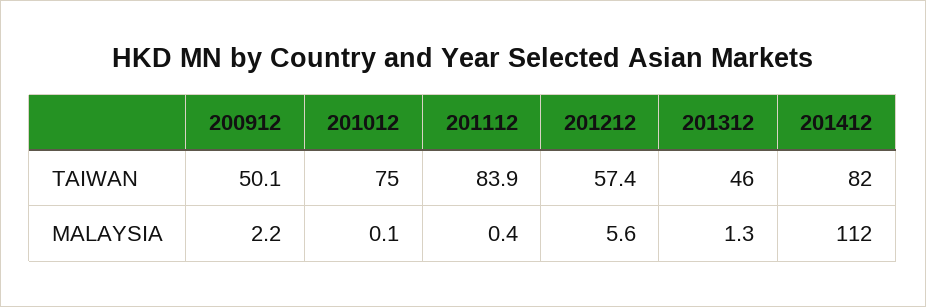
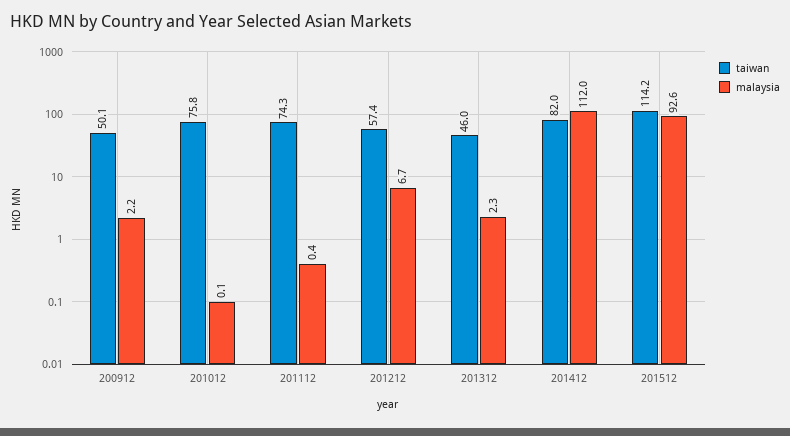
TAIWAN, 201012: 75 -> 75.8
TAIWAN, 201112: 83.9 -> 74.3
MALAYSIA, 201212: 5.6 -> 6.7
MALAYSIA, 201312: 1.3 -> 2.3
TAIWAN, 201512: none -> 114.2
MALAYSIA, 201512: none -> 92.6

